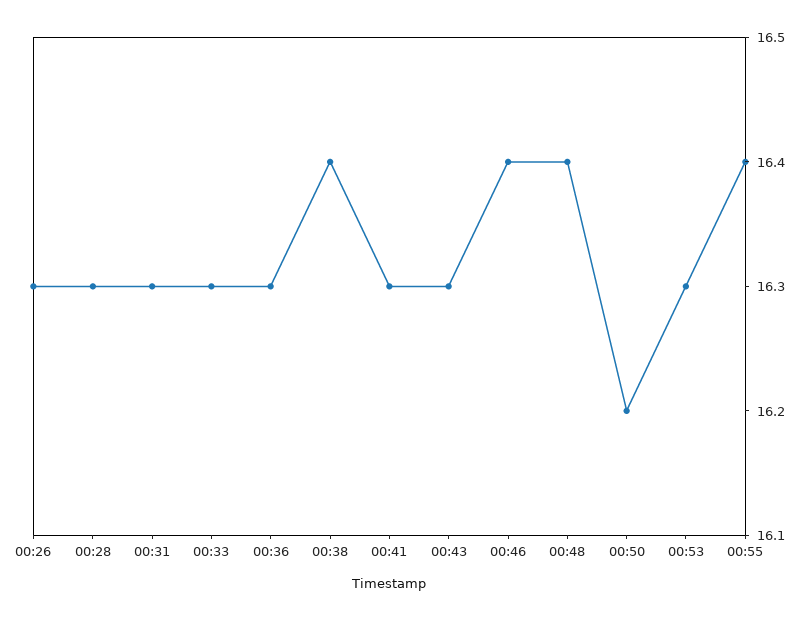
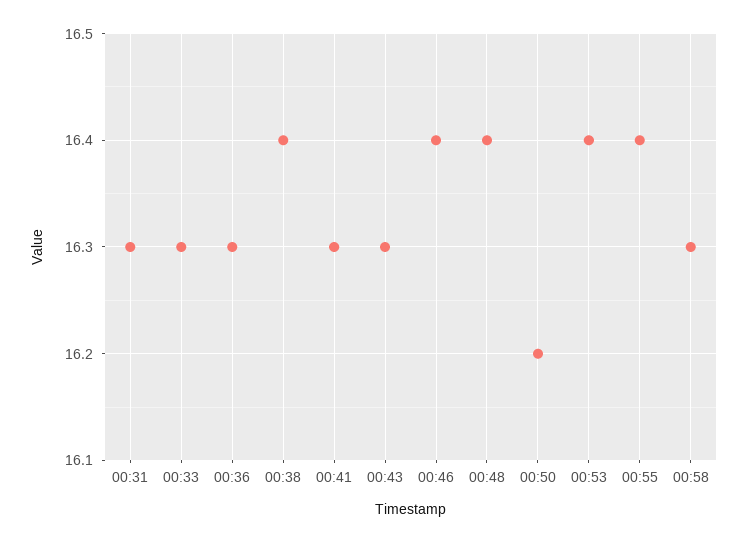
00:26: 16.3 -> none
00:28: 16.3 -> none
00:53: 16.3 -> 16.4
00:58: none -> 16.3

